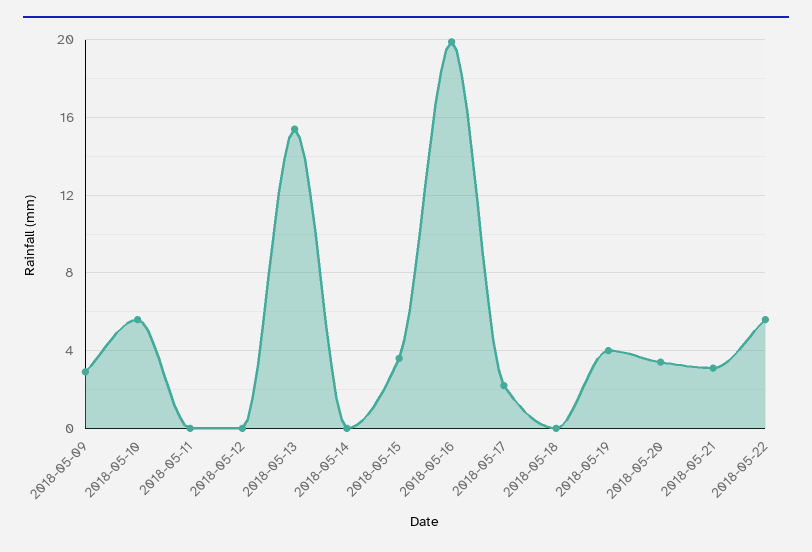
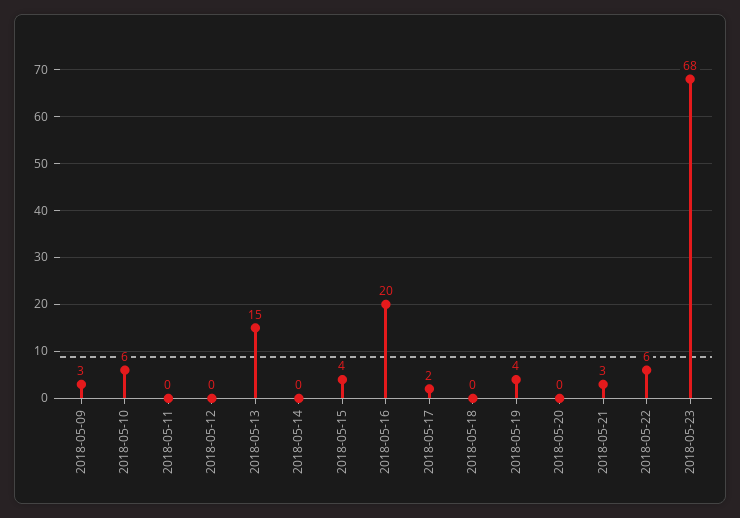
2018-05-20: 3.5 -> 0
2018-05-23: none -> 68

